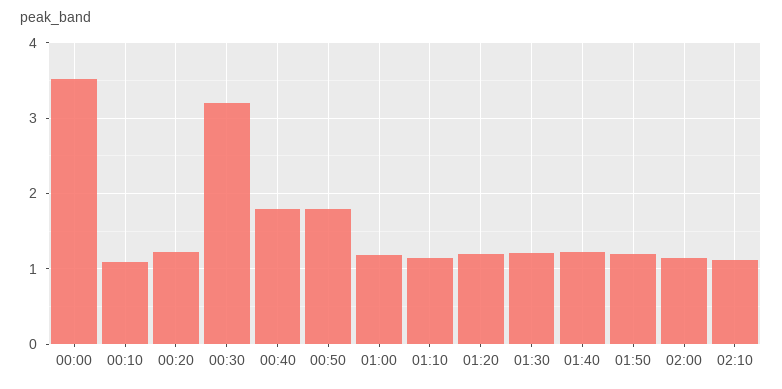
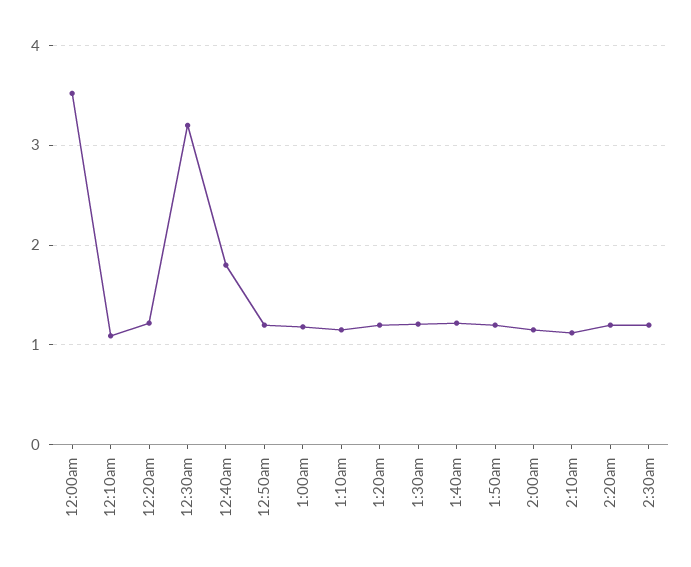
00:50: 1.8 -> 1.2
2:20am: none -> 1.2
2:30am: none -> 1.2

